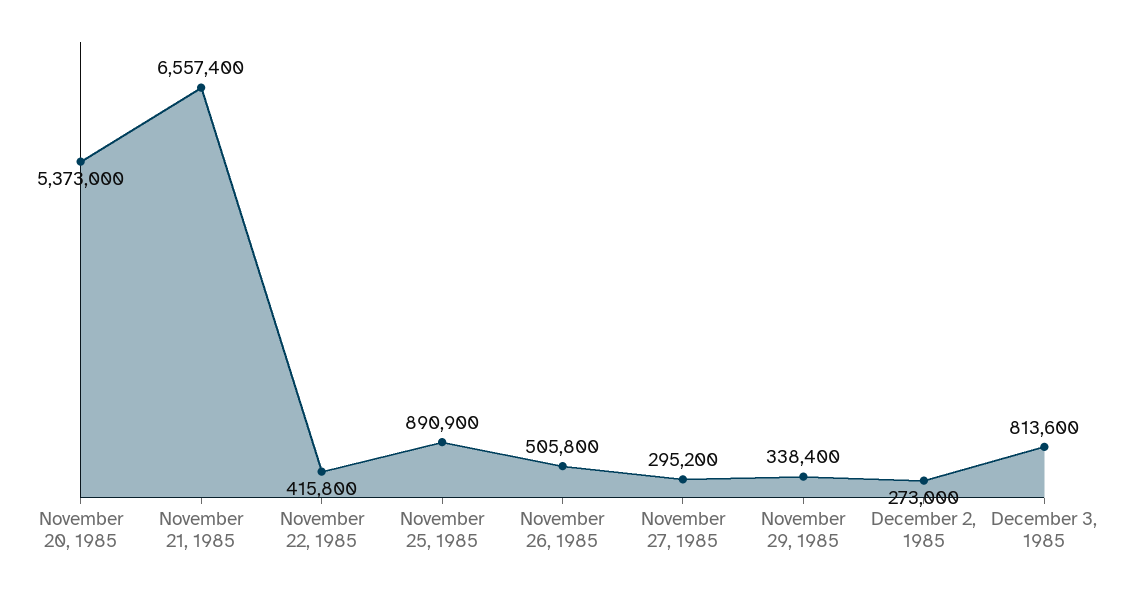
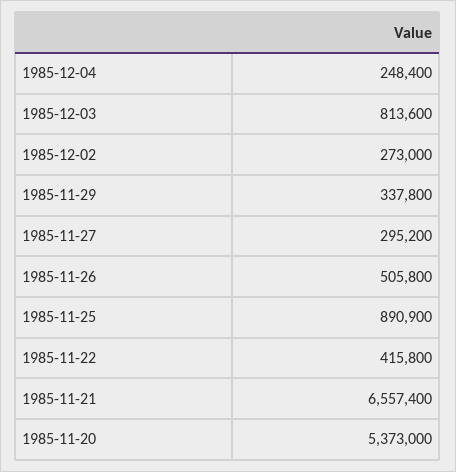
November 29, 1985: 338400 -> 337800
1985-12-04: none -> 248400

